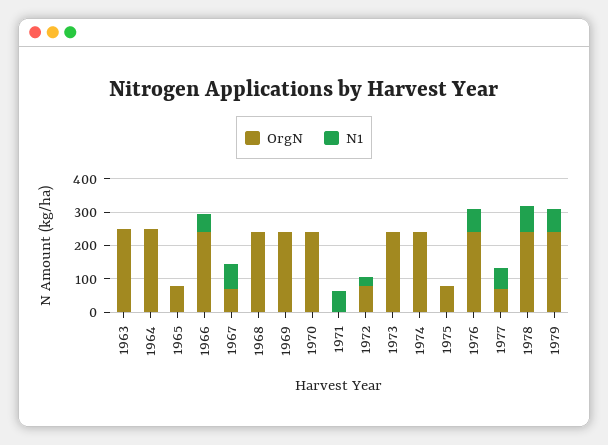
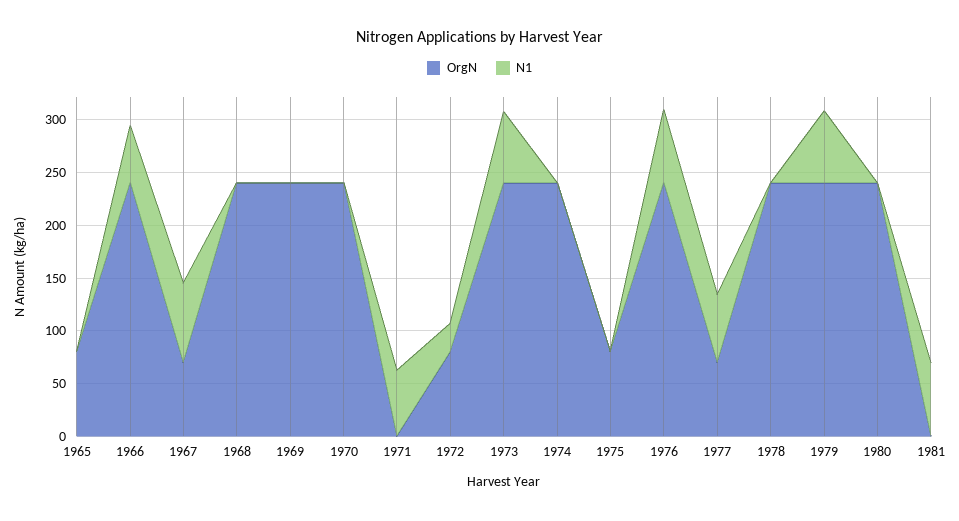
OrgN, 1963: 250 -> none
N1, 1963: 0 -> none
OrgN, 1964: 250 -> none
N1, 1964: 0 -> none
N1, 1973: 0 -> 70
N1, 1978: 75 -> 0
OrgN, 1980: none -> 240
N1, 1980: none -> 0
OrgN, 1981: none -> 0
N1, 1981: none -> 70

